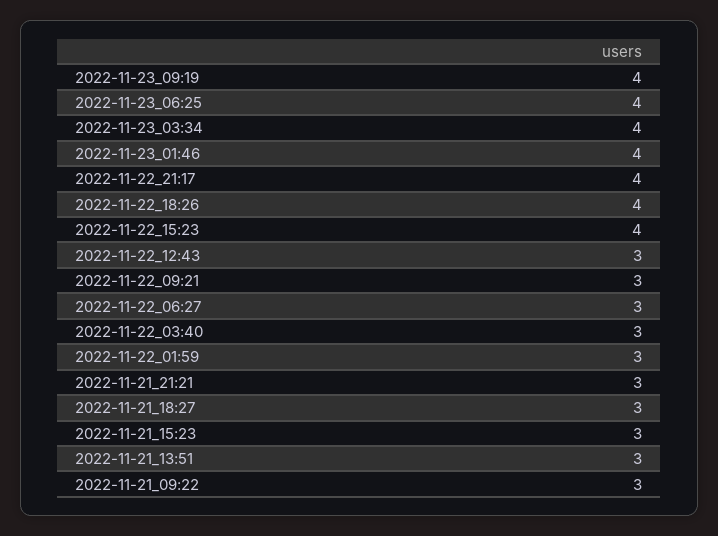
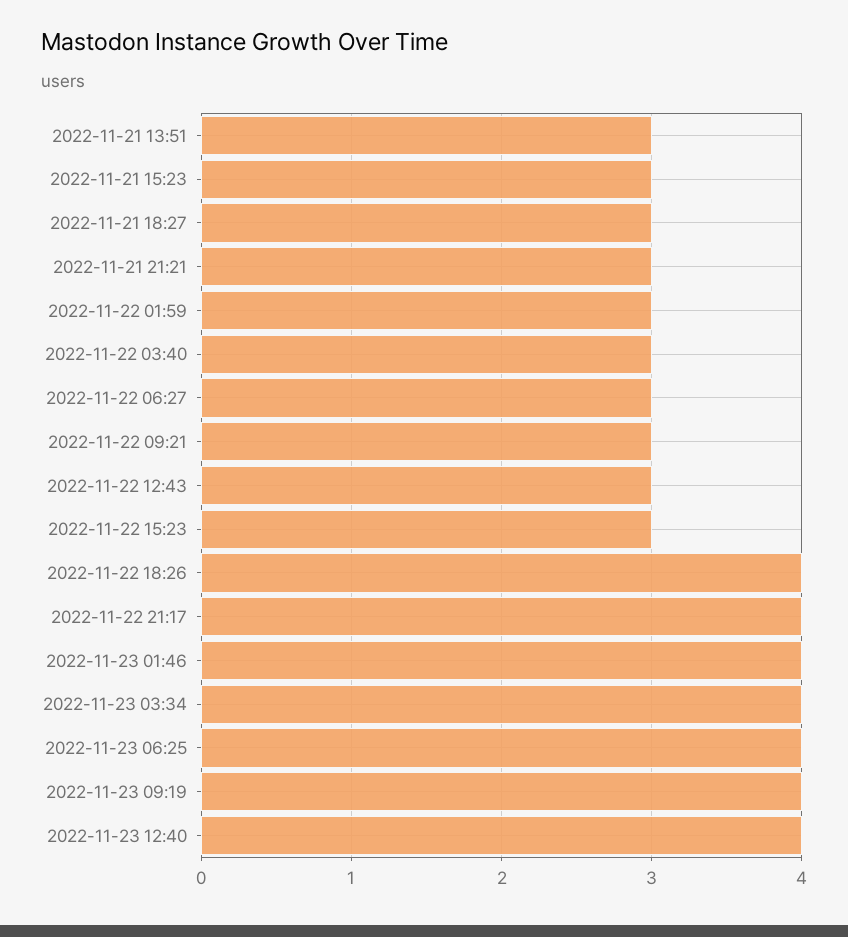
2022-11-22_15:23: 4 -> 3
2022-11-21_09:22: 3 -> none
2022-11-23 12:40: none -> 4

